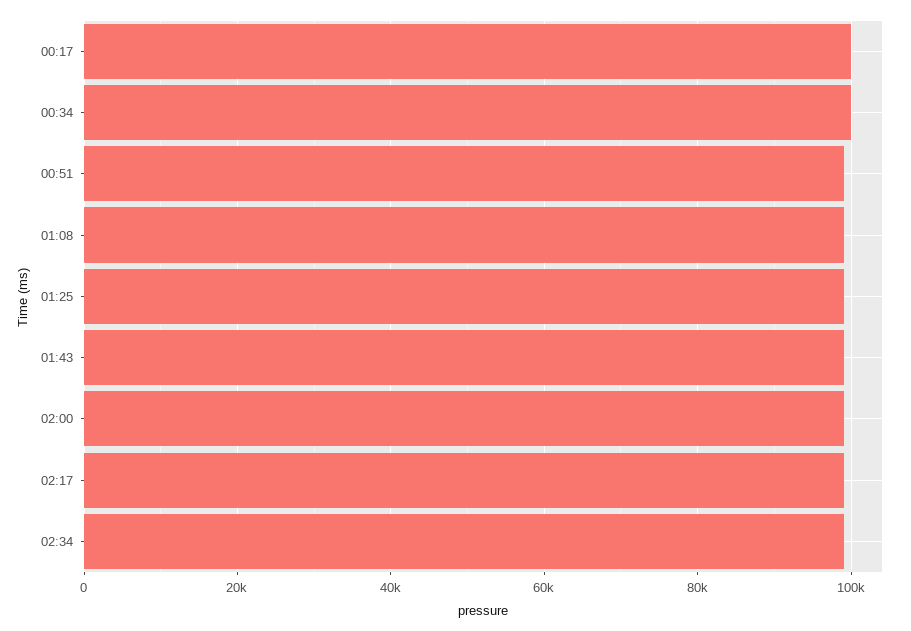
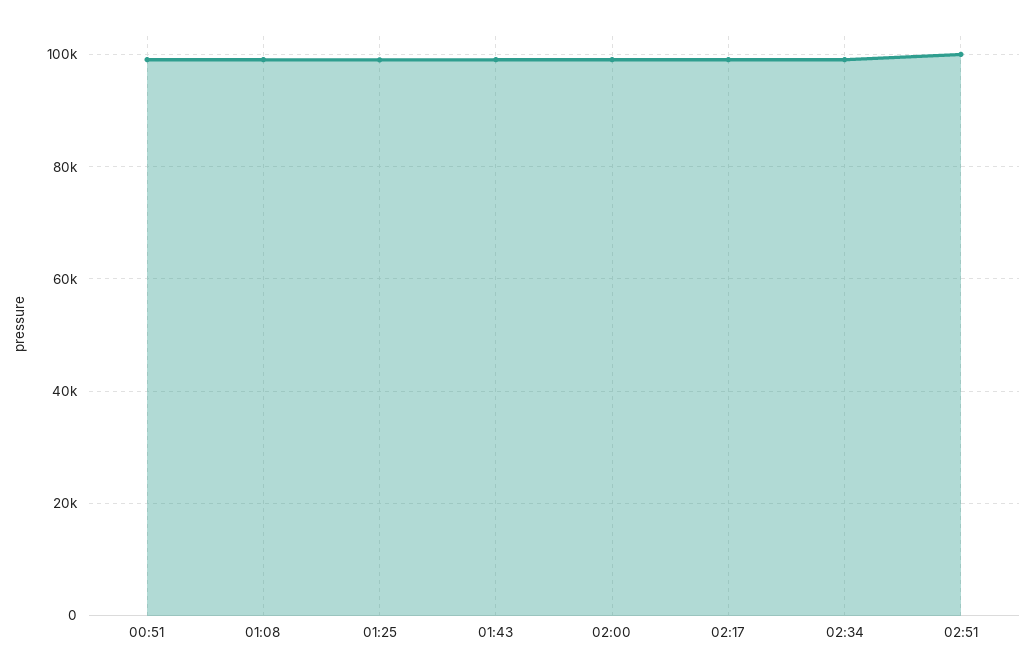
00:17: 100000 -> none
00:34: 100000 -> none
02:51: none -> 100000

